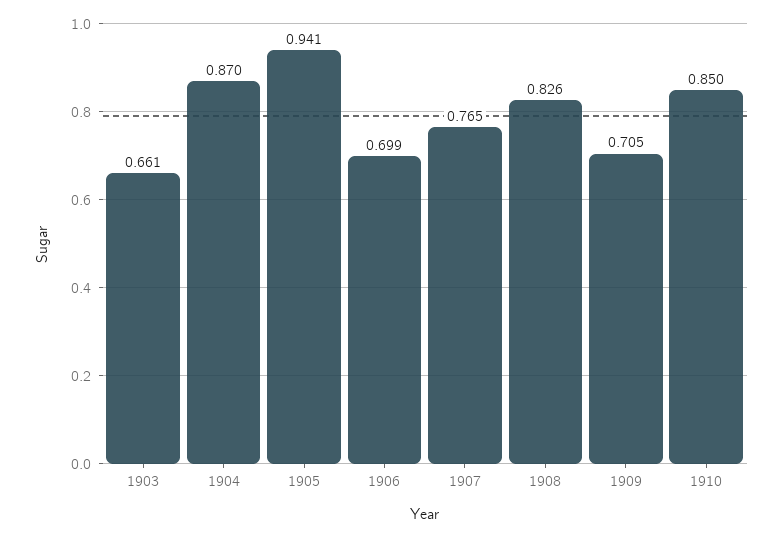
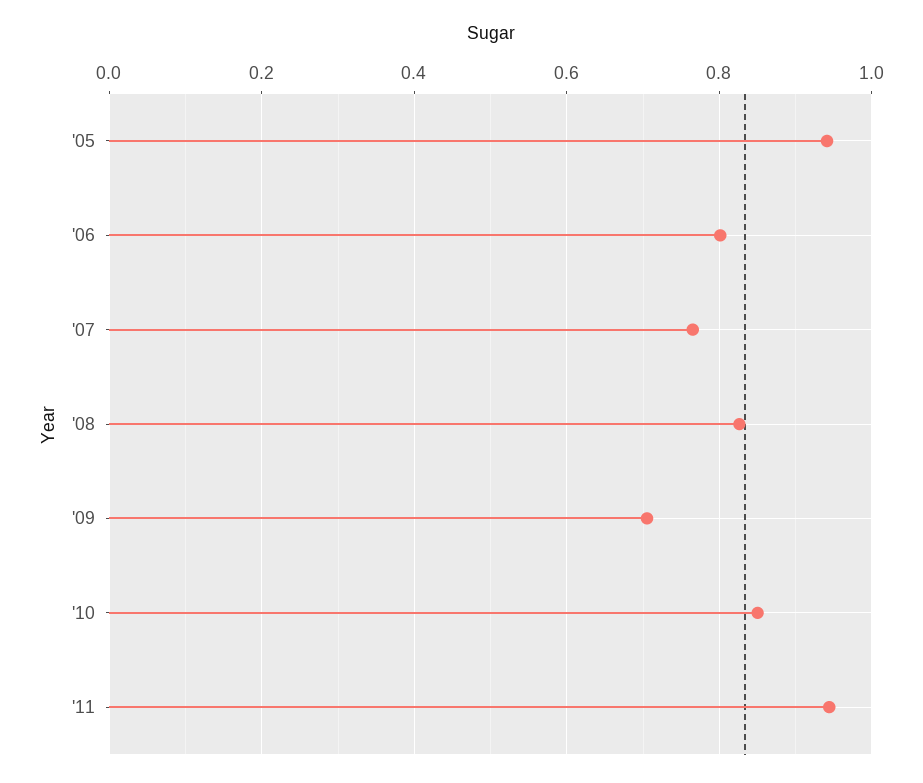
1903: 0.661 -> none
1904: 0.87 -> none
1906: 0.699 -> 0.8
'11: none -> 0.94

